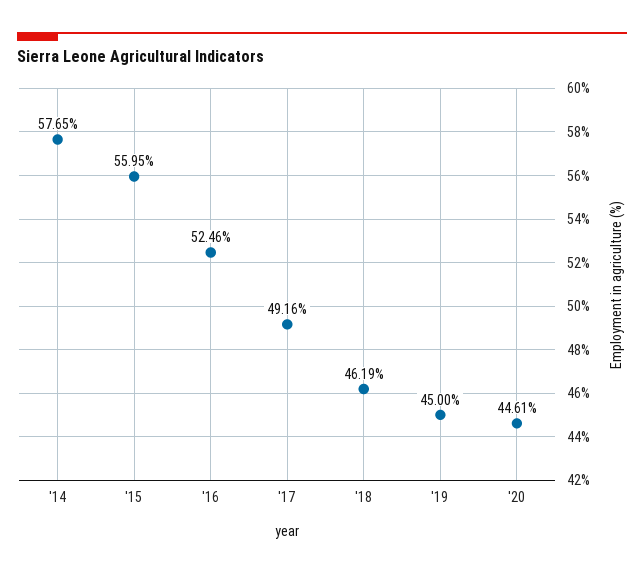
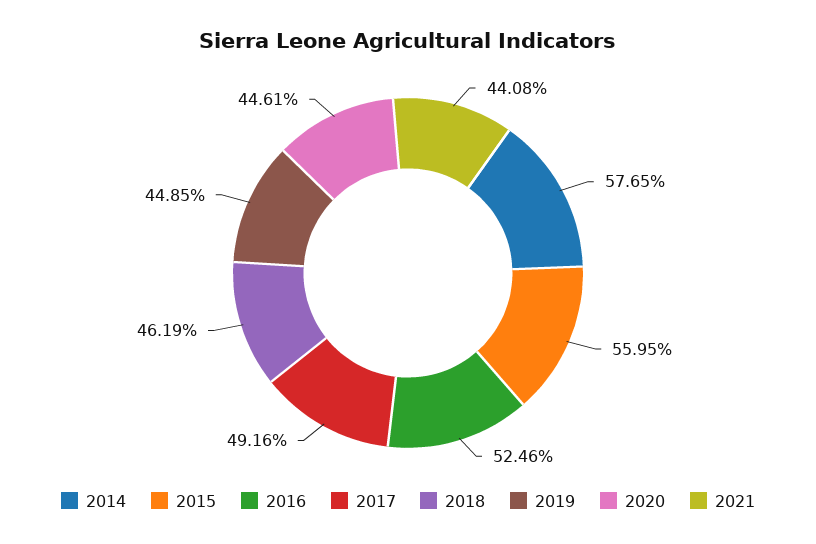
'19: 45 -> 44.85
2021: none -> 44.08

